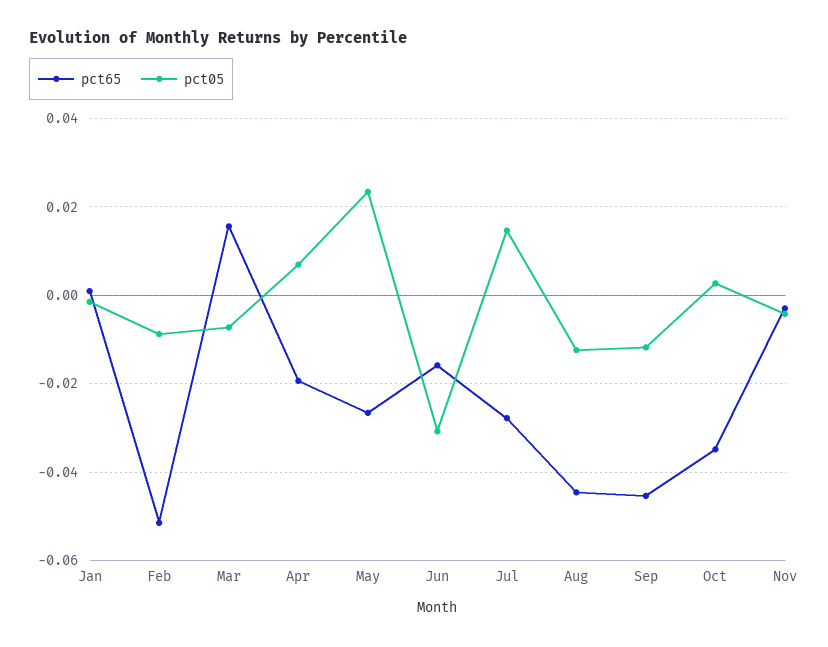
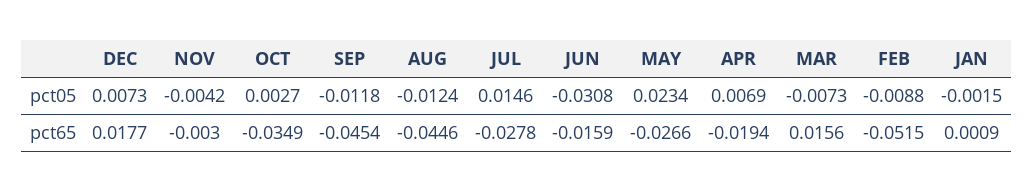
pct05, DEC: none -> 0.0073
pct65, DEC: none -> 0.0177

